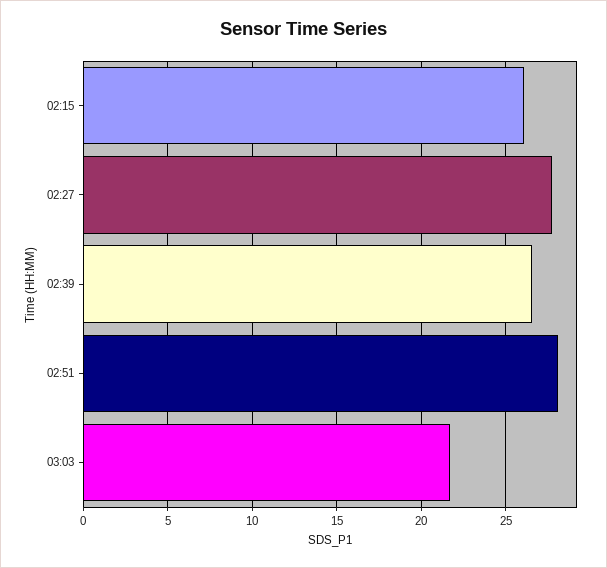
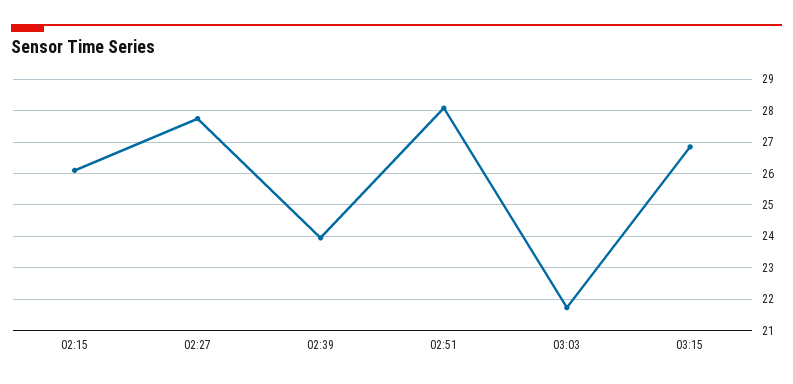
02:39: 26.5 -> 24
03:15: none -> 26.8

